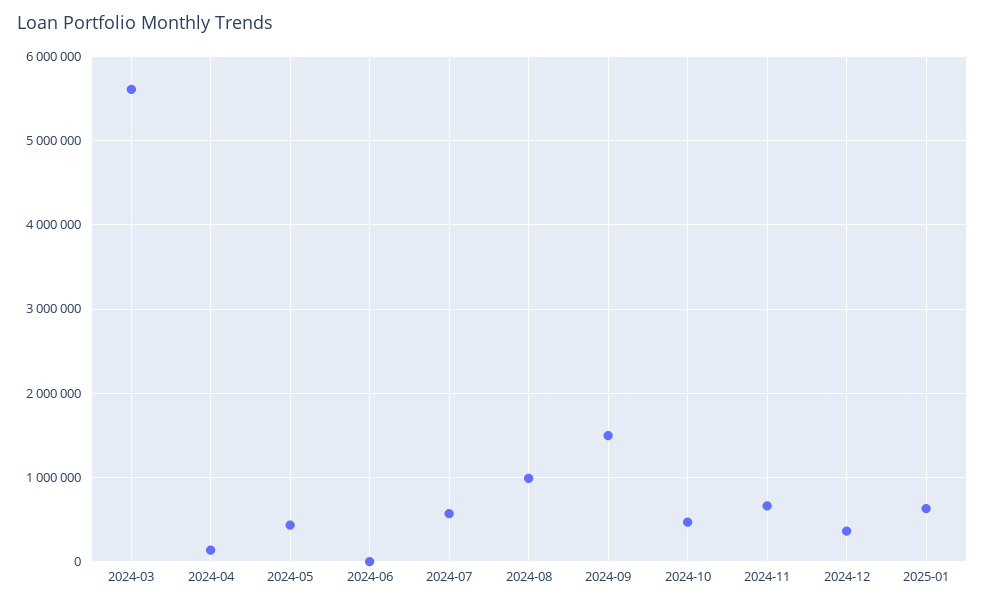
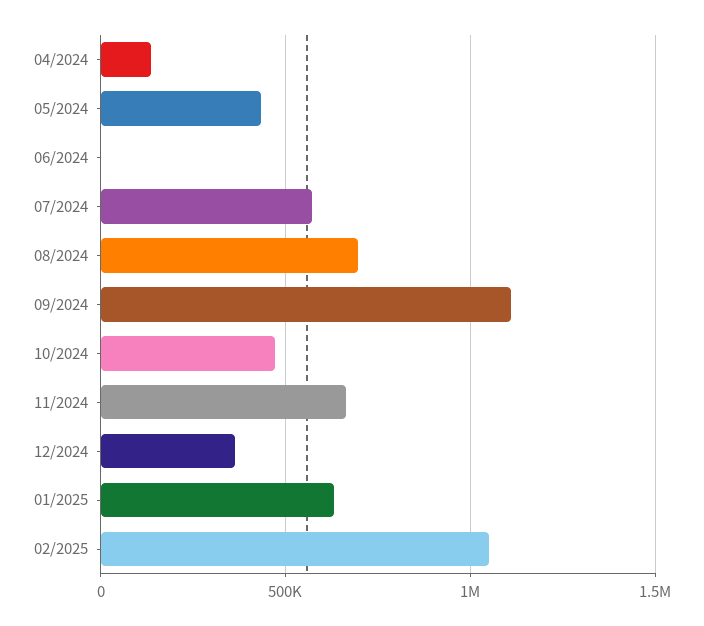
2024-03: 5600000 -> none
2024-08: 1000000 -> 700000
2024-09: 1500000 -> 1100000
02/2025: none -> 1050000

